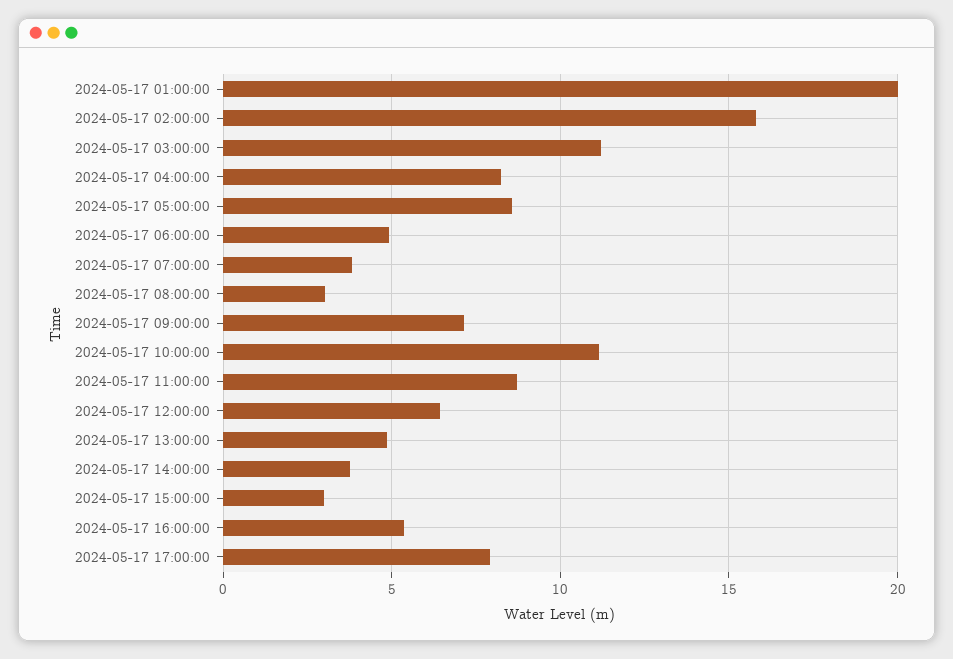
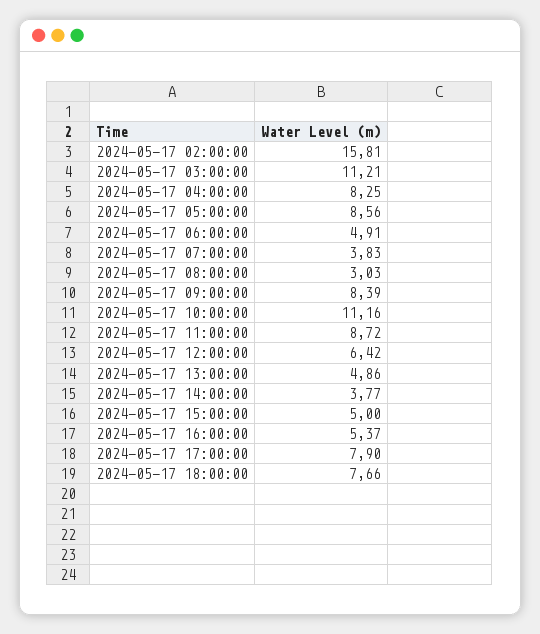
2024-05-17 01:00:00: 20 -> none
2024-05-17 09:00:00: 7 -> 8.39
2024-05-17 15:00:00: 3 -> 5
2024-05-17 18:00:00: none -> 7.66

